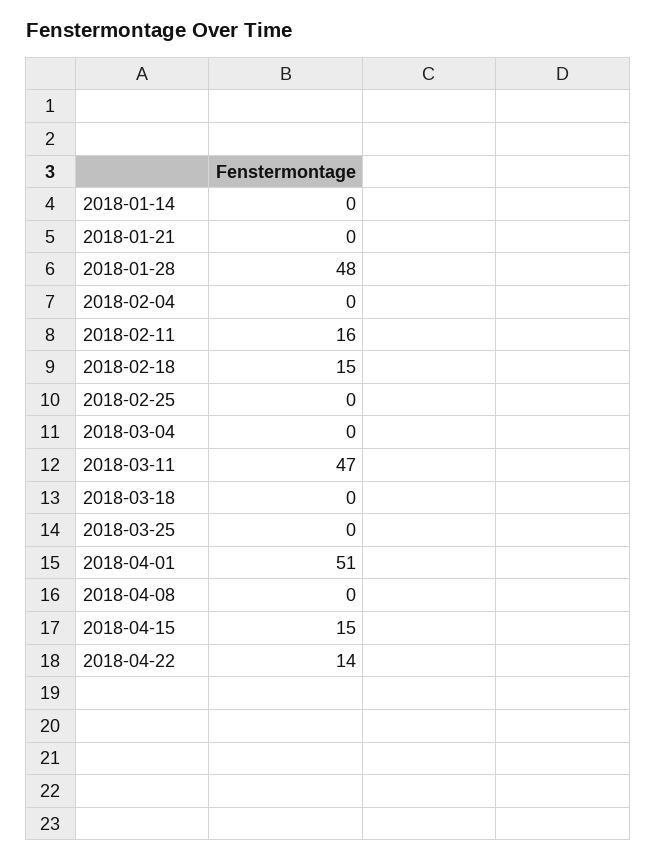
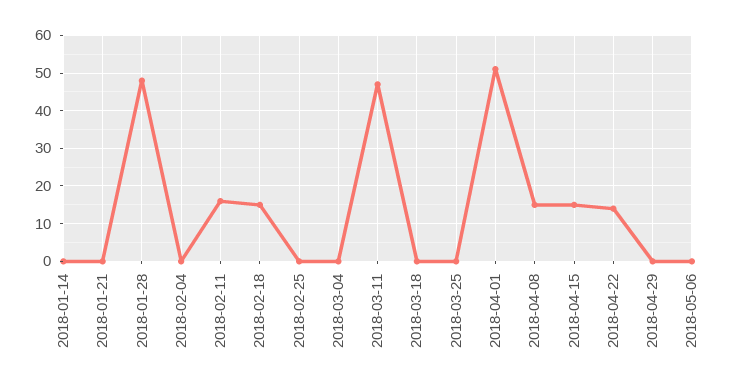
2018-04-08: 0 -> 15
2018-04-29: none -> 0
2018-05-06: none -> 0

